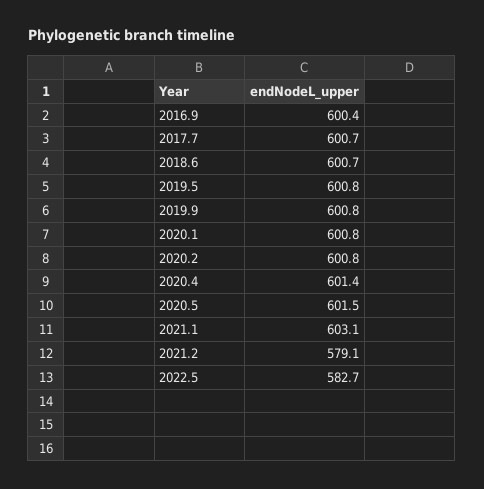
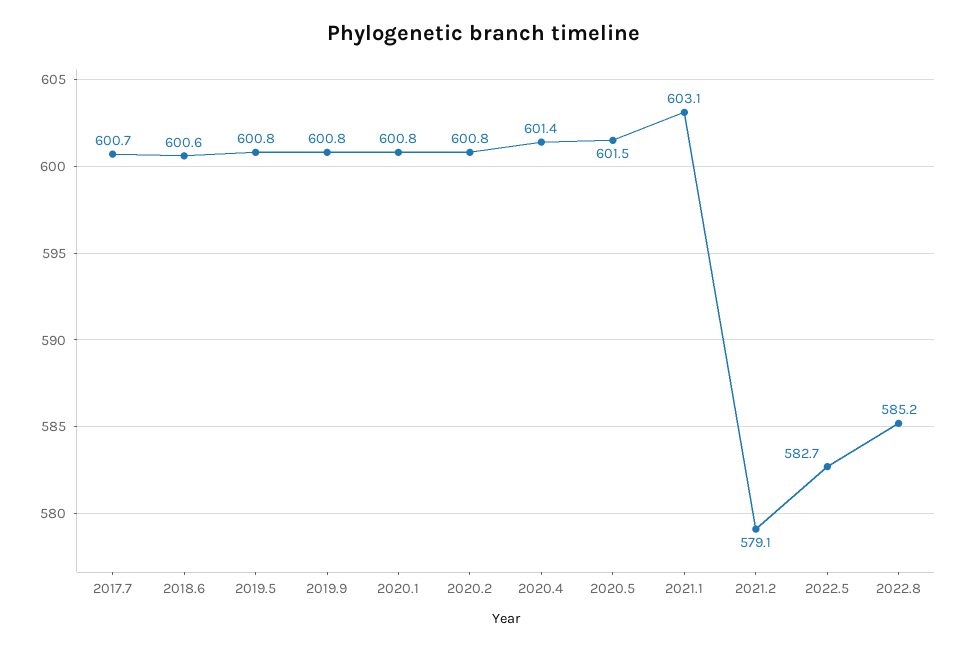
2016.9: 600.4 -> none
2018.6: 600.7 -> 600.6
2022.8: none -> 585.2

